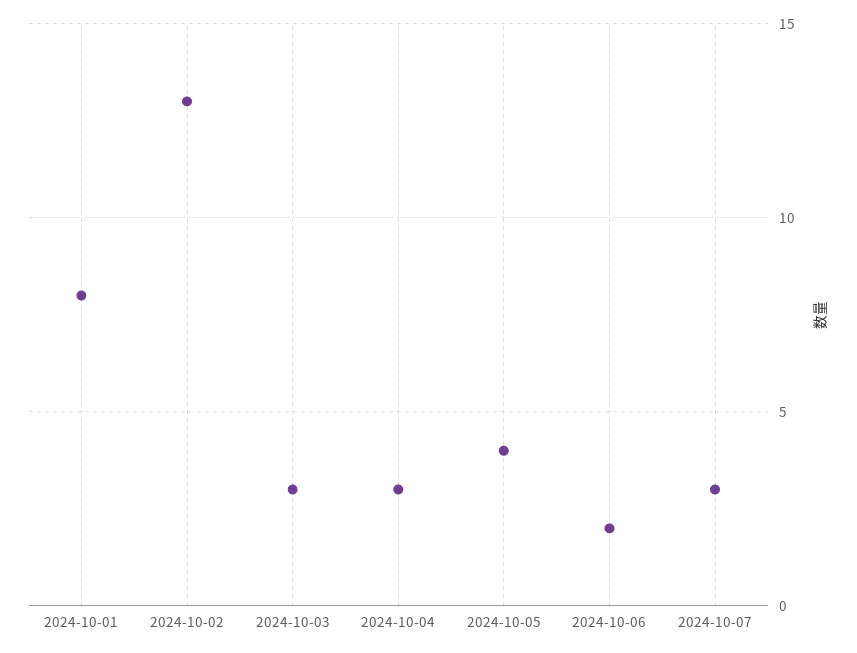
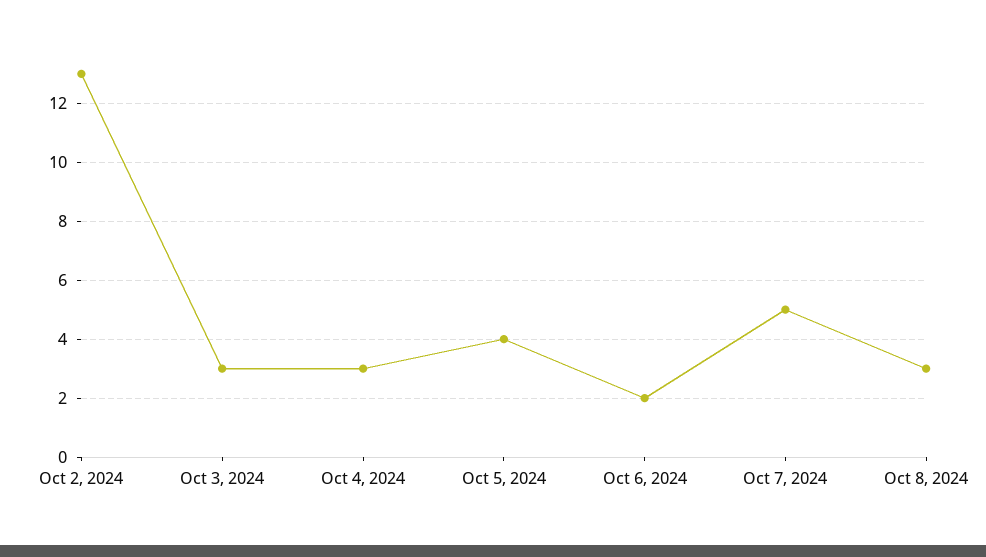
2024-10-01: 8 -> none
2024-10-07: 3 -> 5
Oct 8, 2024: none -> 3

